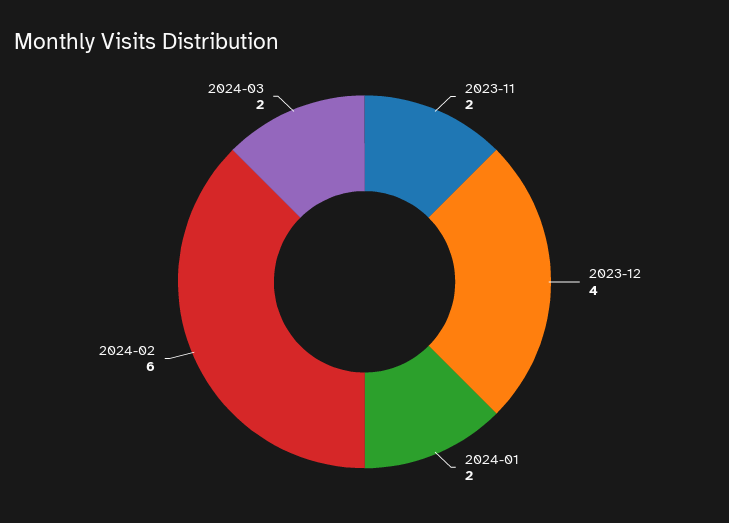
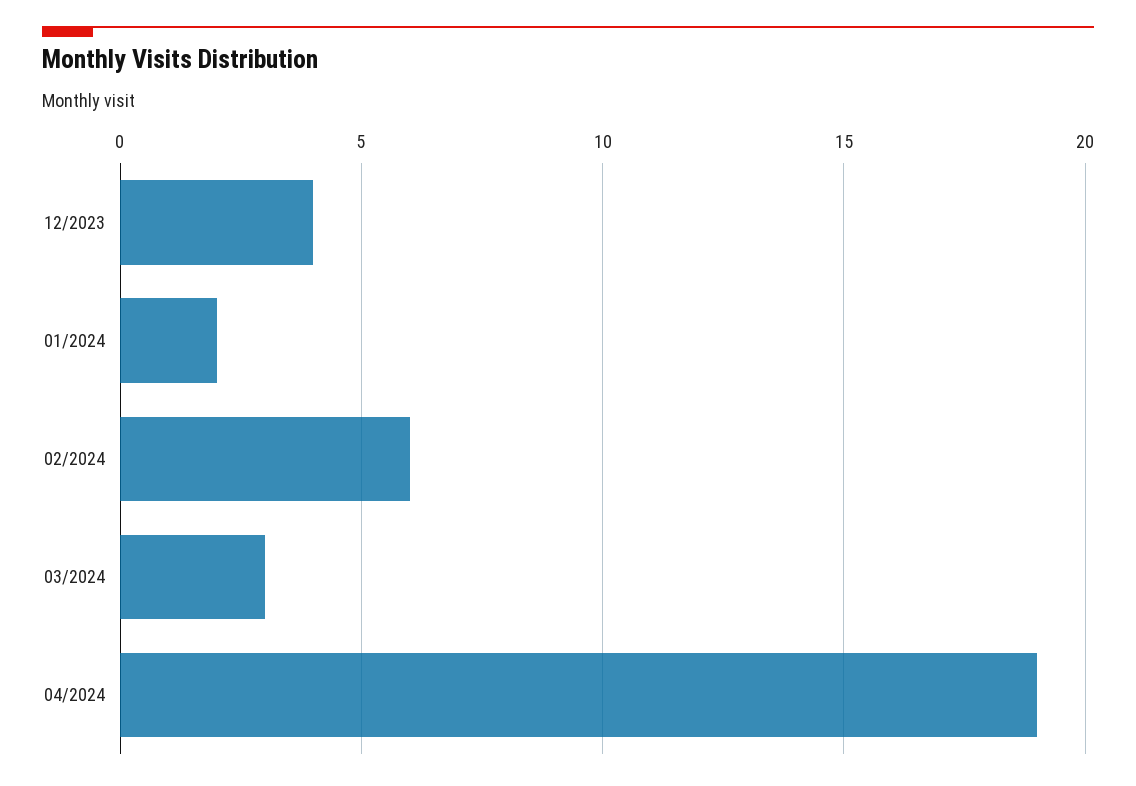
2023-11: 2 -> none
2024-03: 2 -> 3
04/2024: none -> 19

